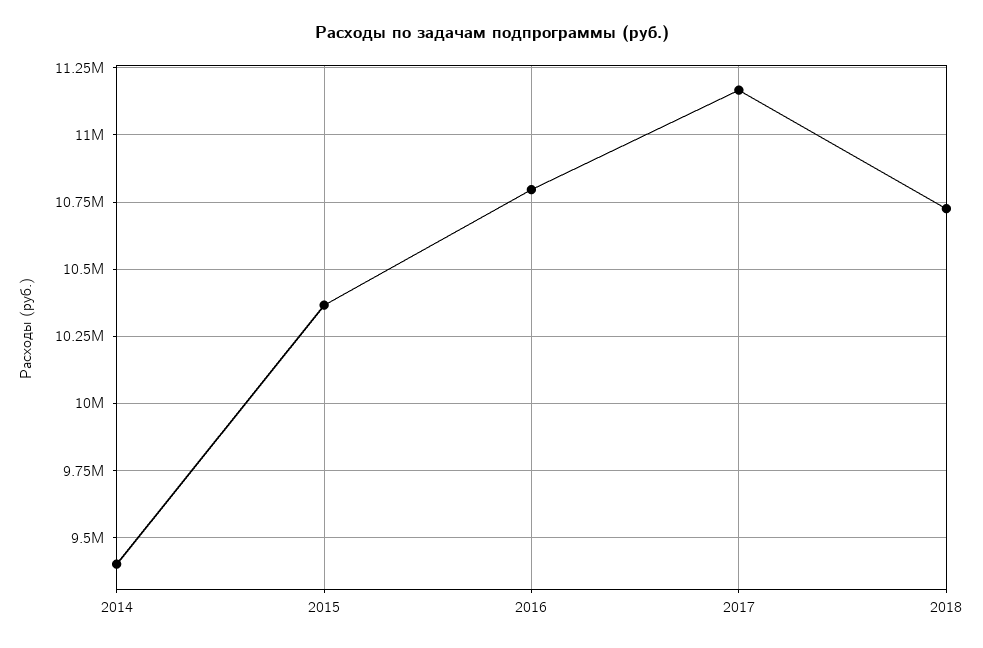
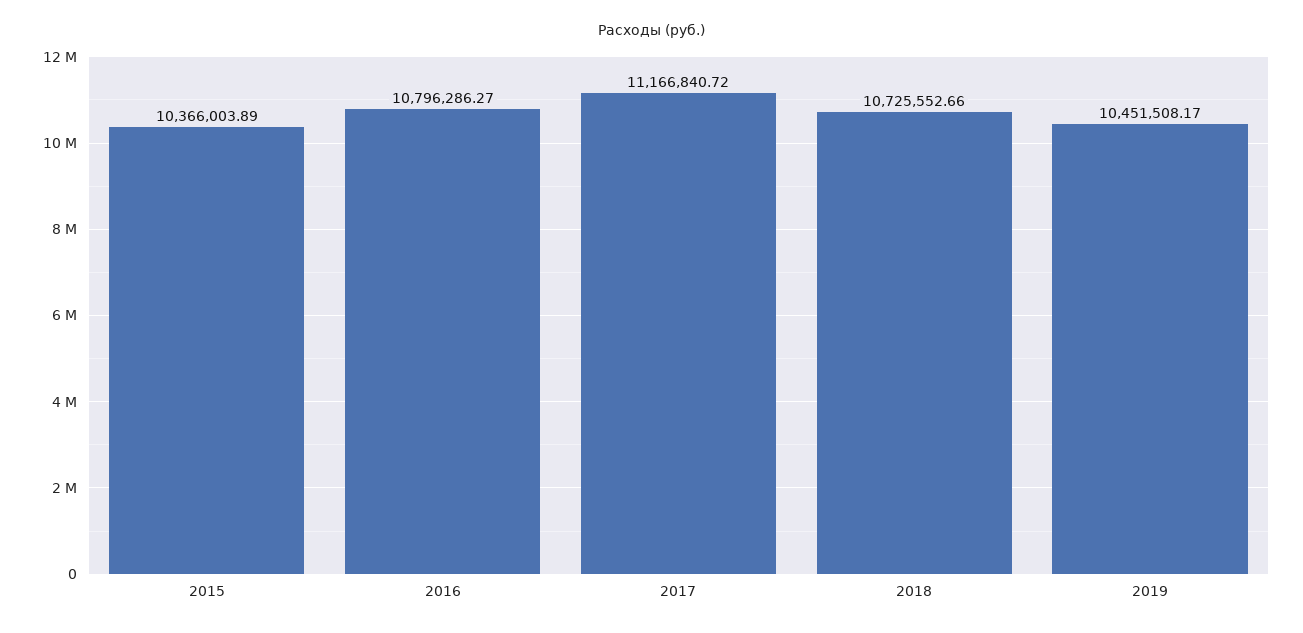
2014: 9400000 -> none
2019: none -> 10451508.17

